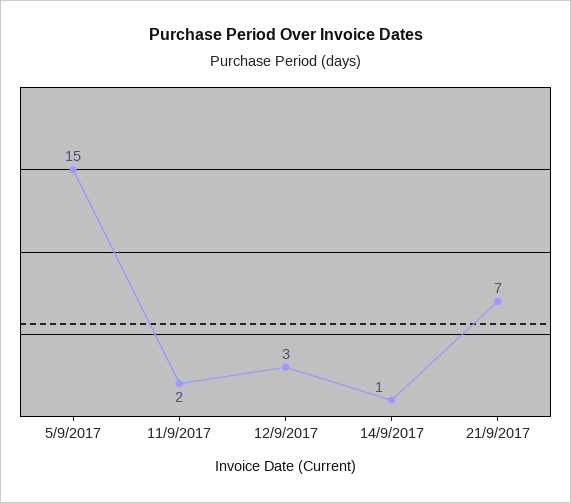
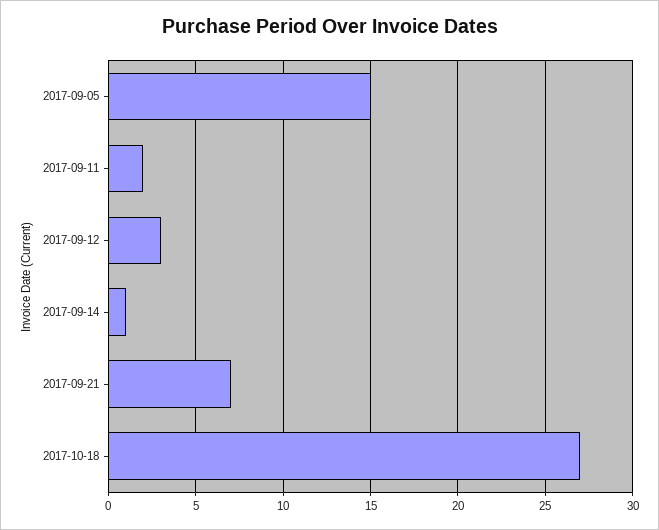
2017-10-18: none -> 27

